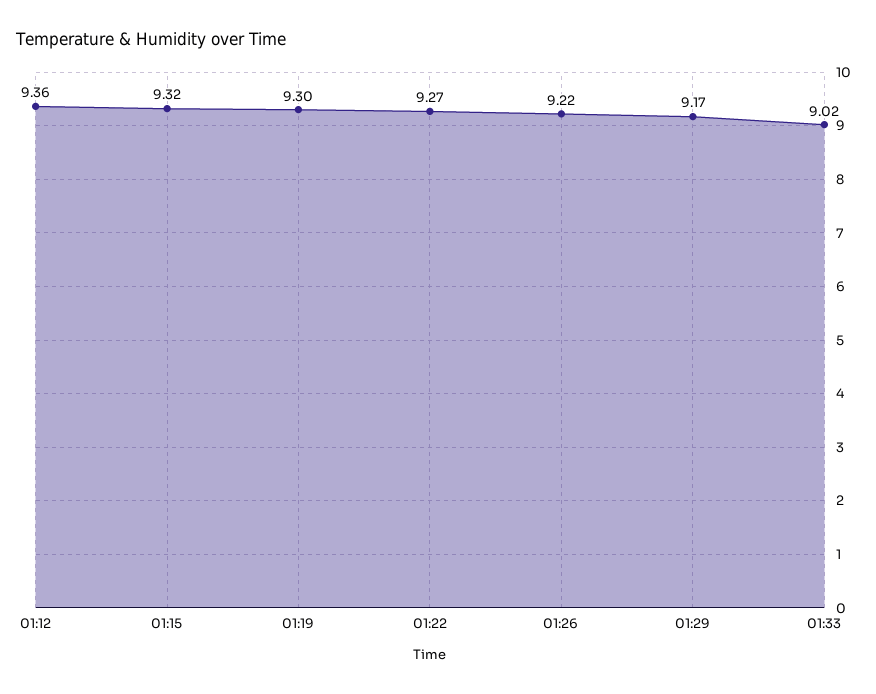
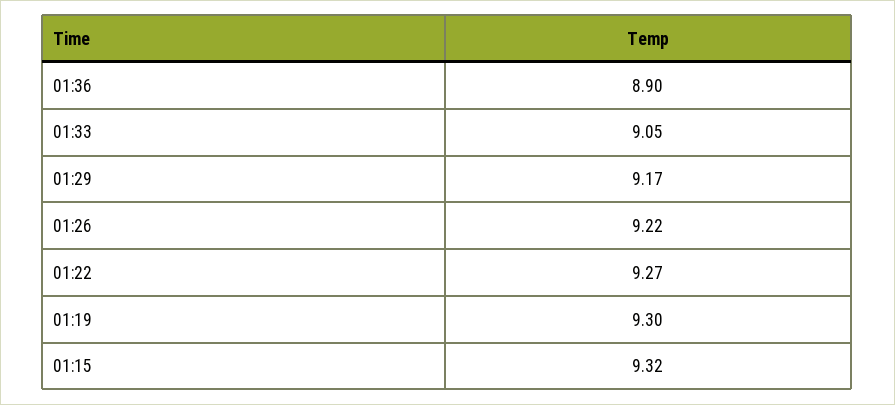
01:12: 9.36 -> none
01:33: 9.02 -> 9.05
01:36: none -> 8.9

